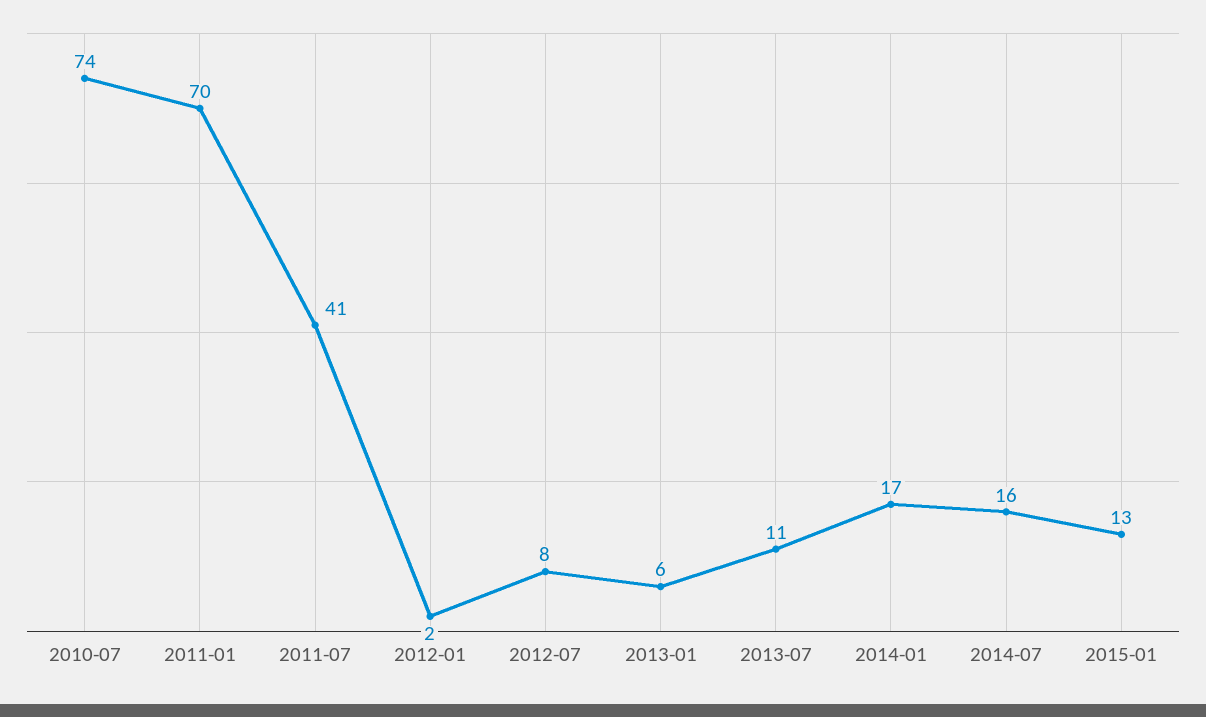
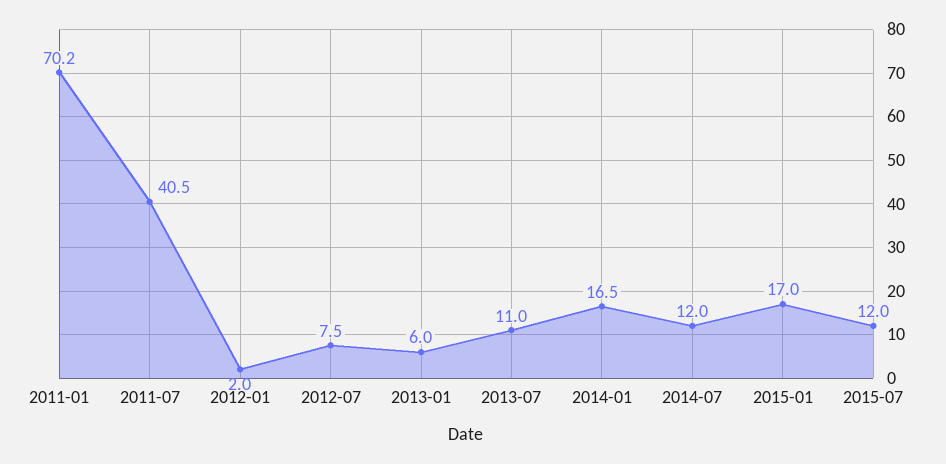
2010-07: 74 -> none
2014-07: 16 -> 12
2015-01: 13 -> 17
2015-07: none -> 12

